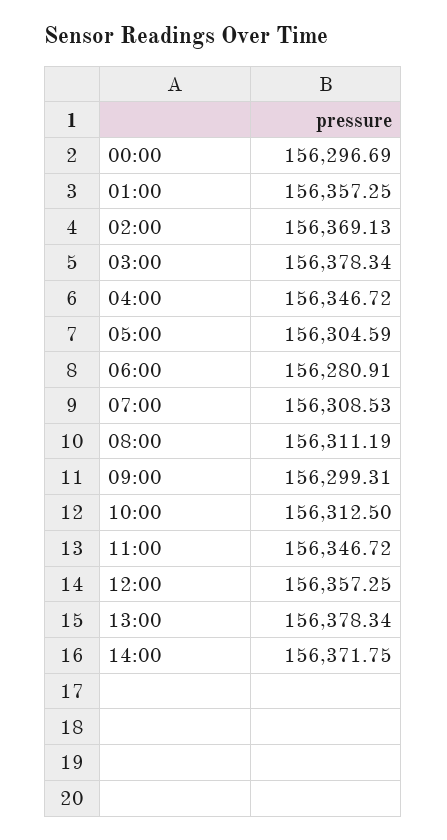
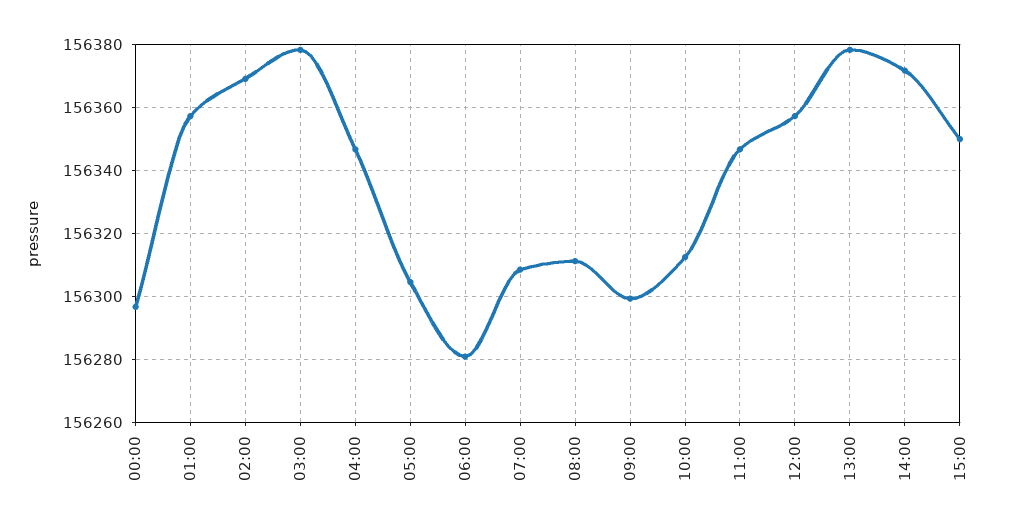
15:00: none -> 156350

